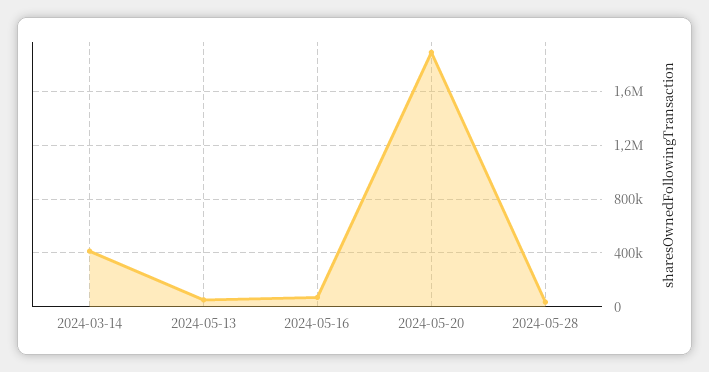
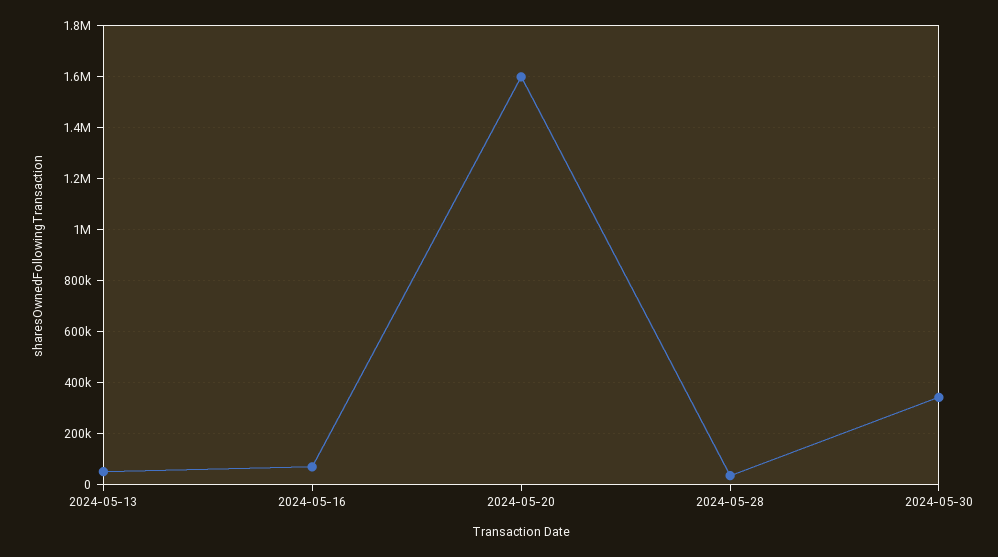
2024-03-14: 400000 -> none
2024-05-20: 1900000 -> 1600000
2024-05-30: none -> 350000

